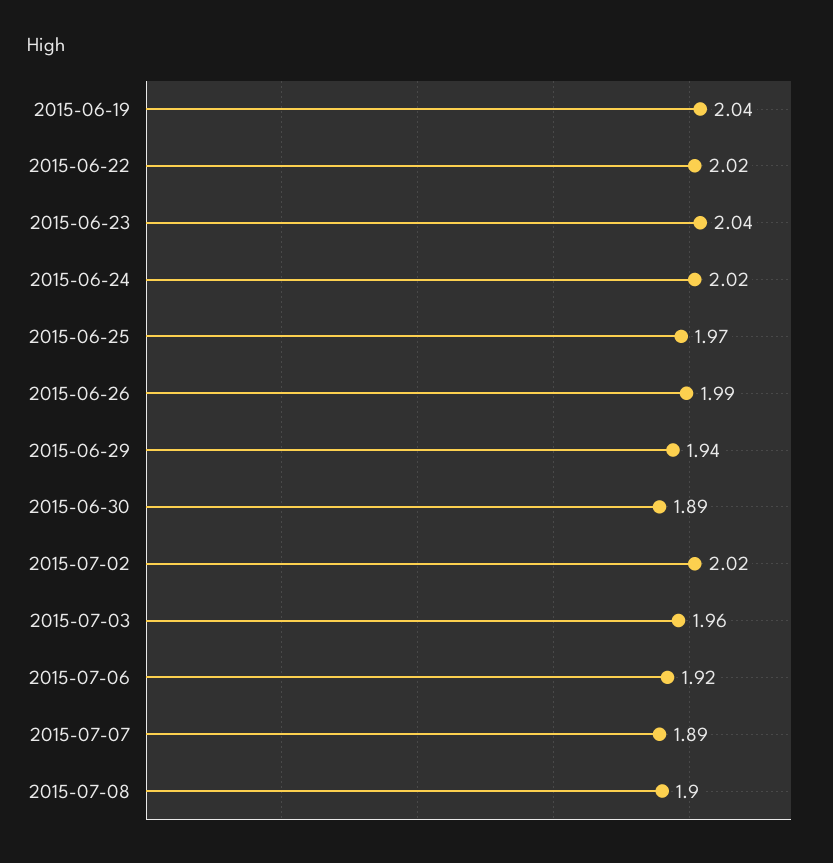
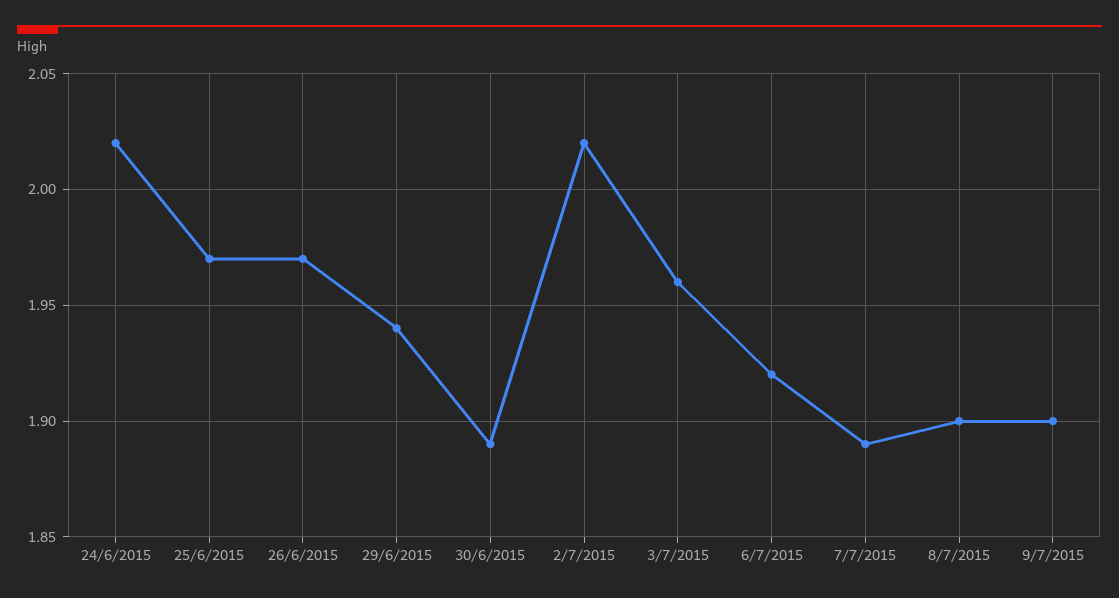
2015-06-19: 2.04 -> none
2015-06-22: 2.02 -> none
2015-06-23: 2.04 -> none
2015-06-26: 1.99 -> 1.97
9/7/2015: none -> 1.9

